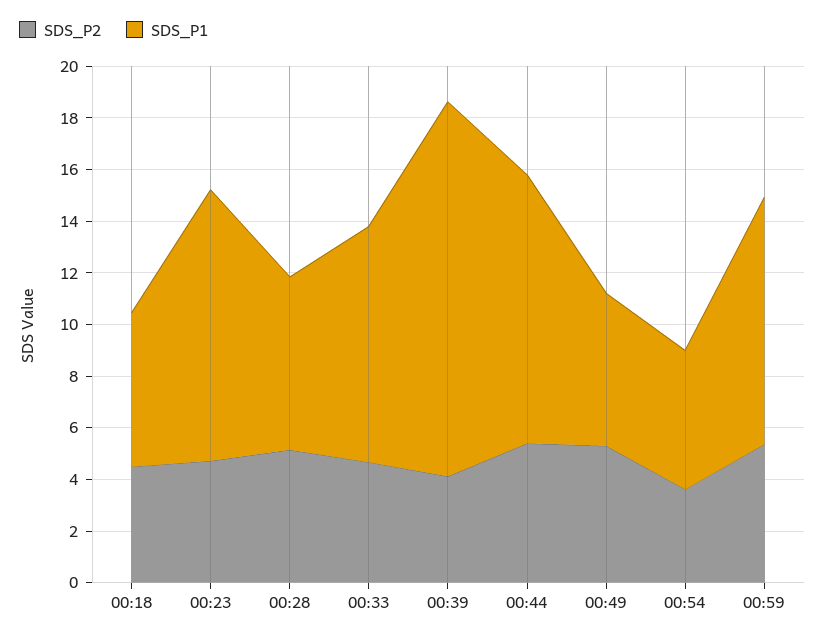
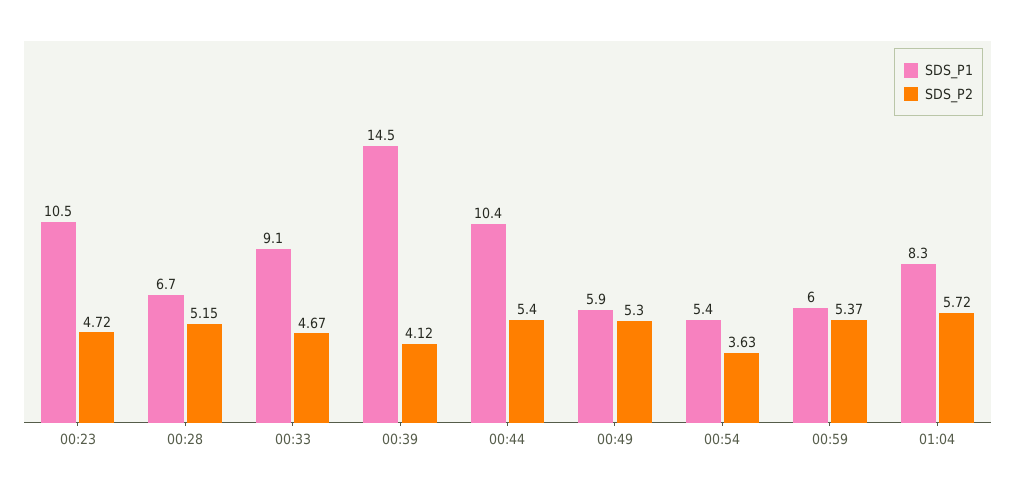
SDS_P2, 00:18: 4.5 -> none
SDS_P1, 00:18: 6 -> none
SDS_P1, 00:59: 9.5 -> 6
SDS_P1, 01:04: none -> 8.3
SDS_P2, 01:04: none -> 5.72

